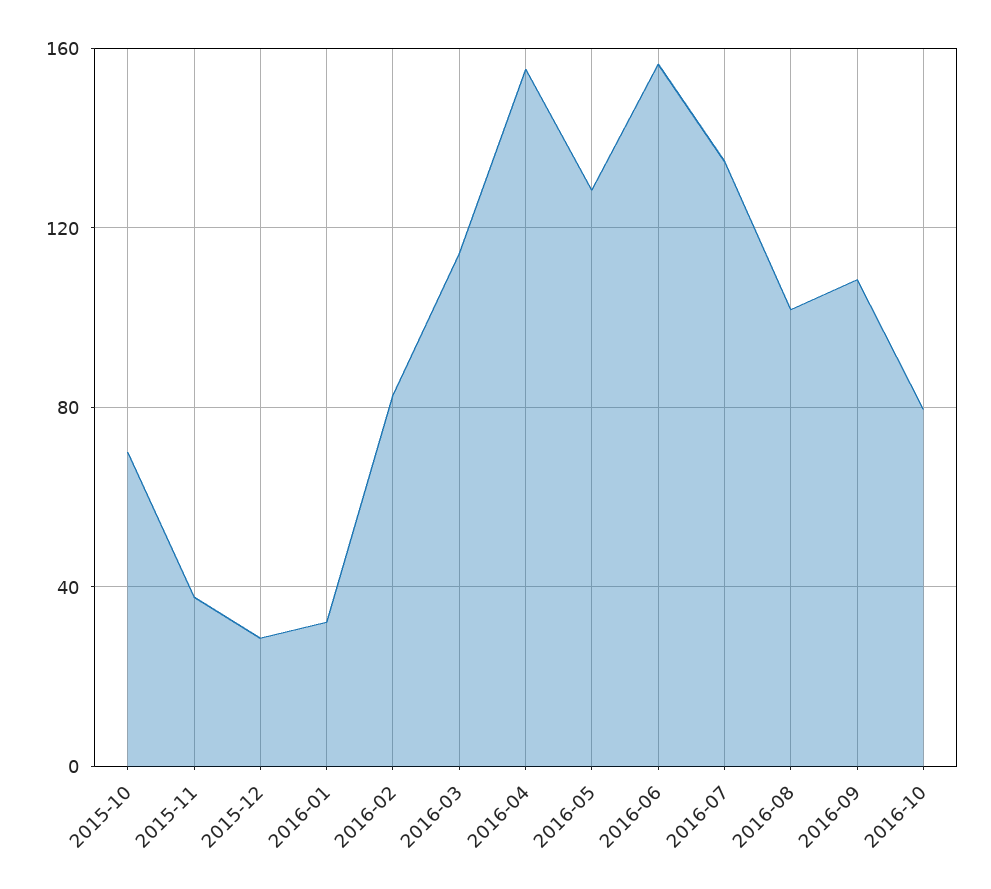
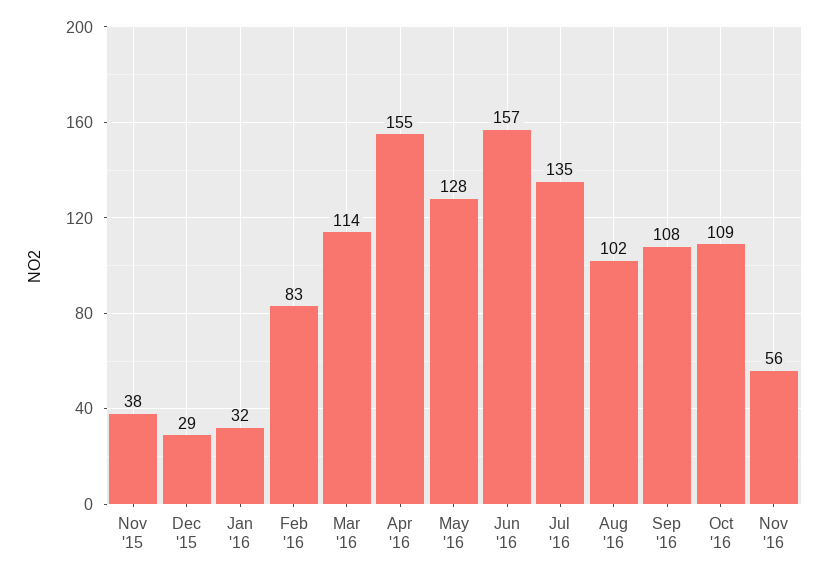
2015-10: 70 -> none
2016-10: 80 -> 109
Nov '16: none -> 56

